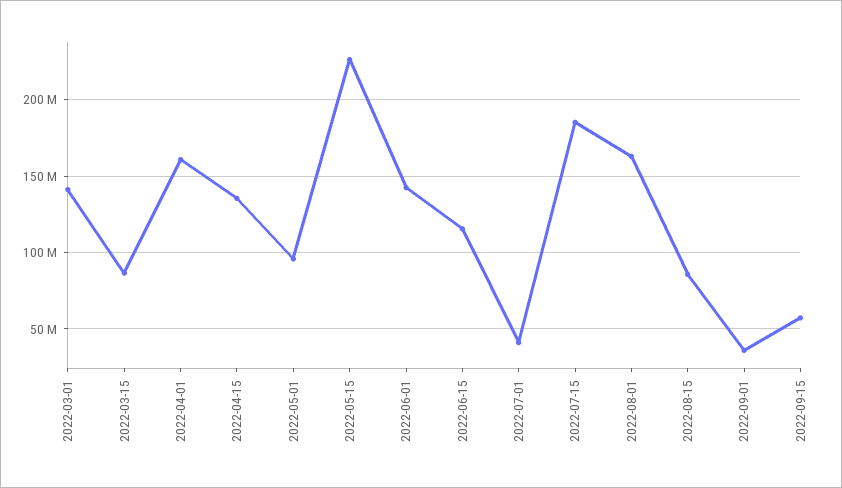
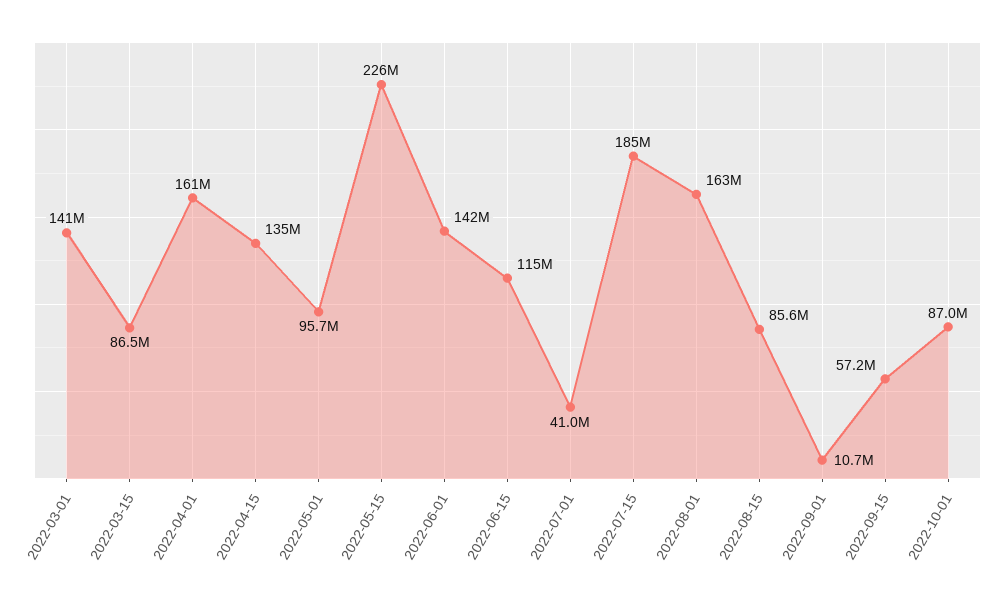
2022-09-01: 35000000 -> 10700000
2022-10-01: none -> 87000000

